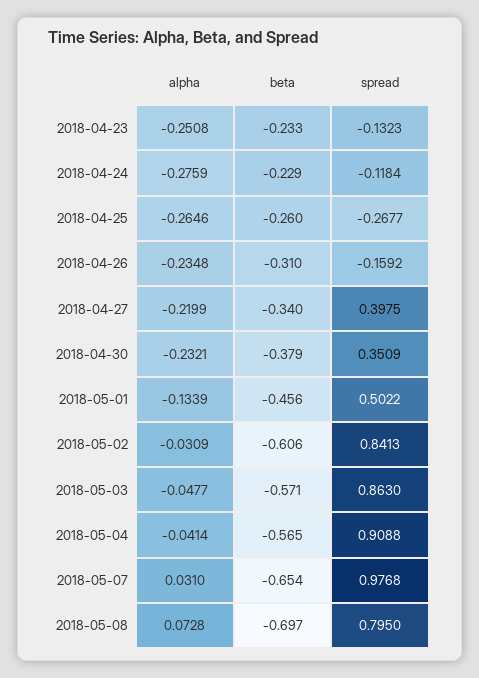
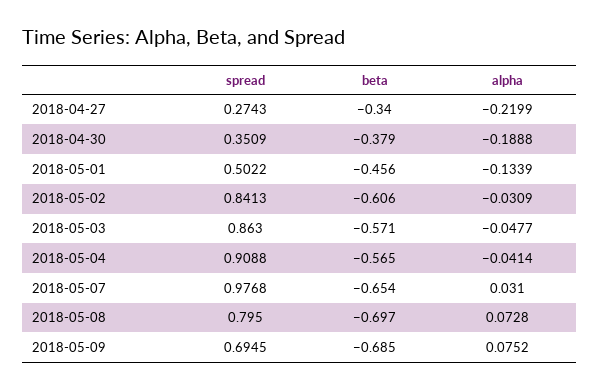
alpha, 2018-04-23: -0.2508 -> none
beta, 2018-04-23: -0.233 -> none
spread, 2018-04-23: -0.1323 -> none
alpha, 2018-04-24: -0.2759 -> none
beta, 2018-04-24: -0.229 -> none
spread, 2018-04-24: -0.1184 -> none
alpha, 2018-04-25: -0.2646 -> none
beta, 2018-04-25: -0.26 -> none
spread, 2018-04-25: -0.2677 -> none
alpha, 2018-04-26: -0.2348 -> none
beta, 2018-04-26: -0.31 -> none
spread, 2018-04-26: -0.1592 -> none
spread, 2018-04-27: 0.3975 -> 0.2743
alpha, 2018-04-30: -0.2321 -> -0.1888
spread, 2018-05-09: none -> 0.6945
beta, 2018-05-09: none -> -0.685
alpha, 2018-05-09: none -> 0.0752

